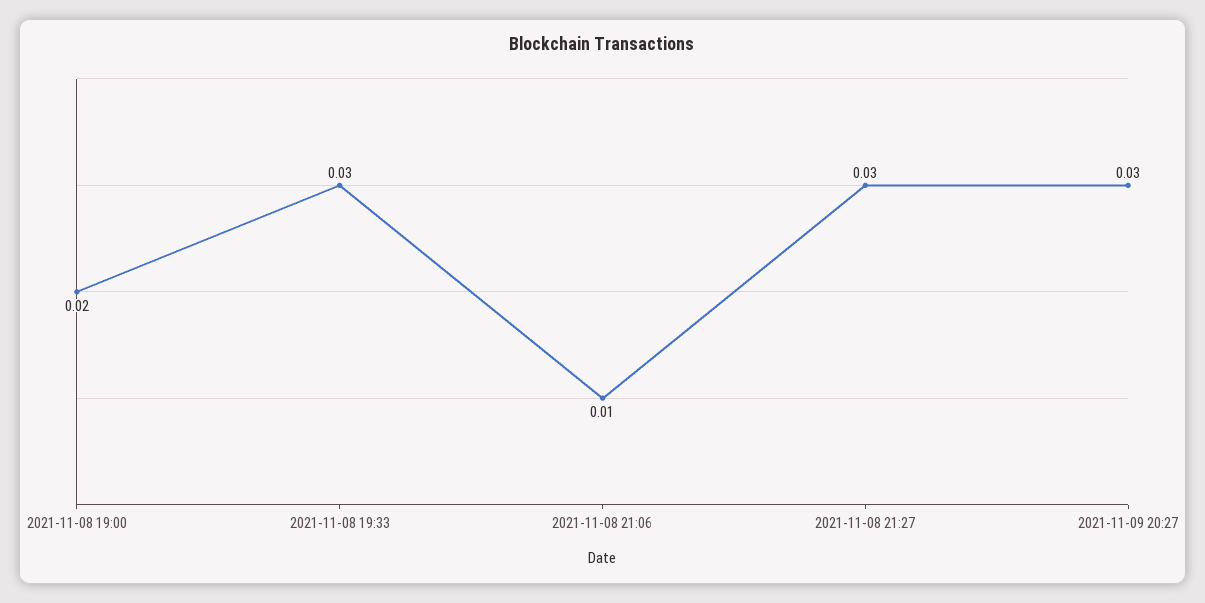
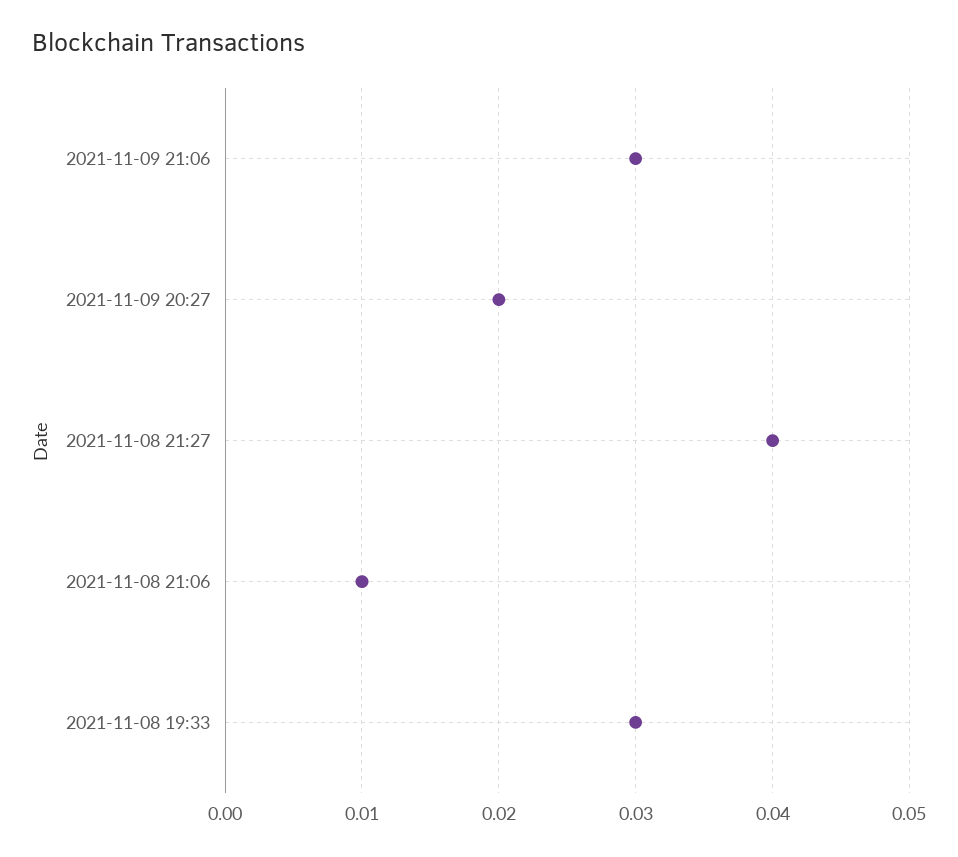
2021-11-08 19:00: 0.02 -> none
2021-11-08 21:27: 0.03 -> 0.04
2021-11-09 20:27: 0.03 -> 0.02
2021-11-09 21:06: none -> 0.03

